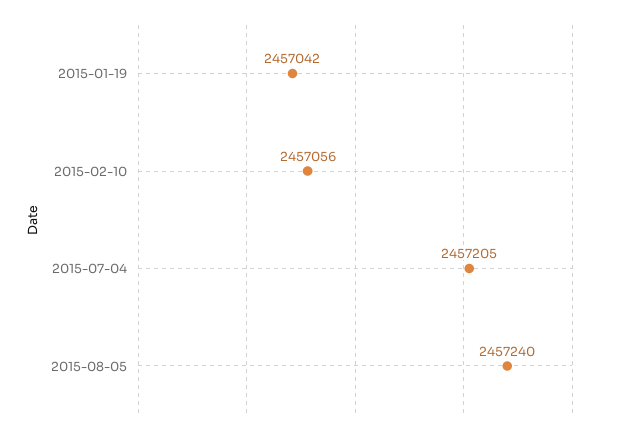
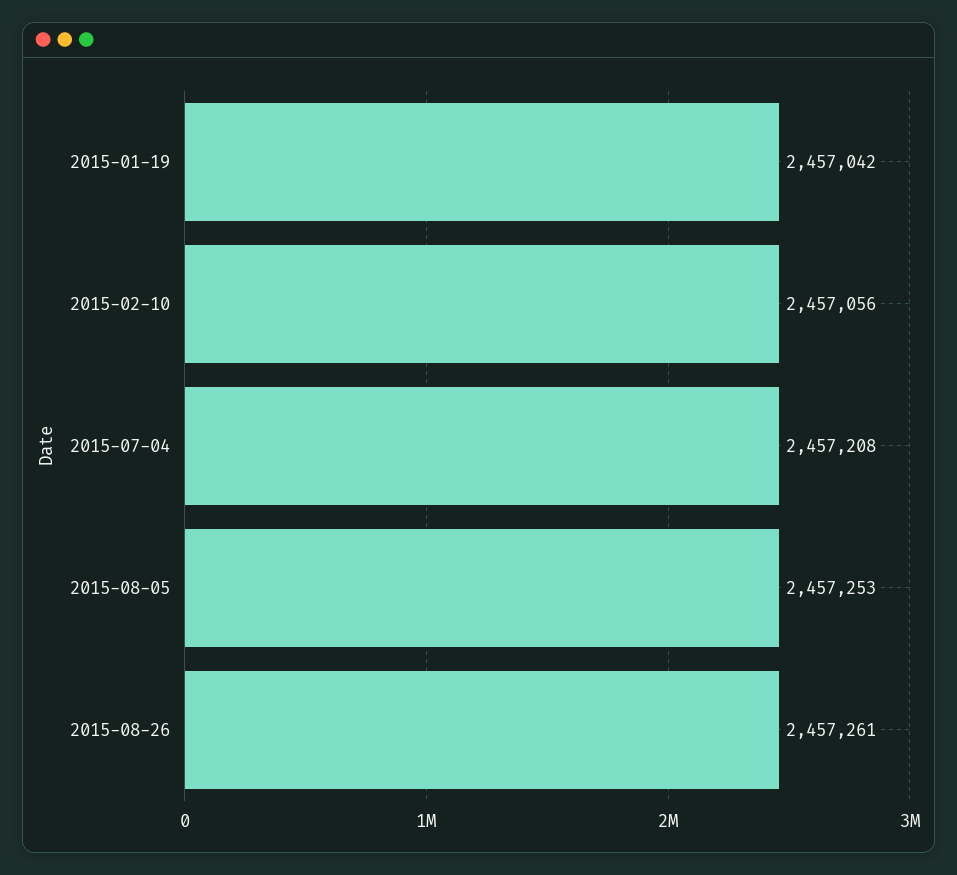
2015-07-04: 2457205 -> 2457208
2015-08-05: 2457240 -> 2457253
2015-08-26: none -> 2457261

